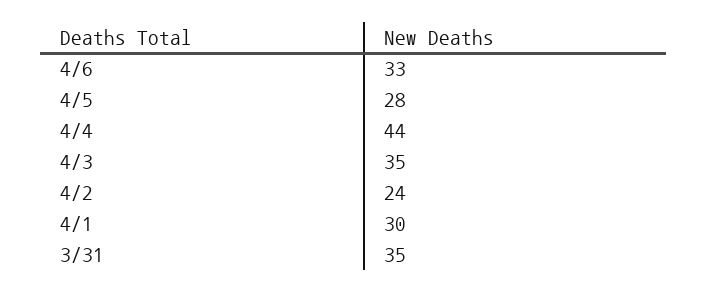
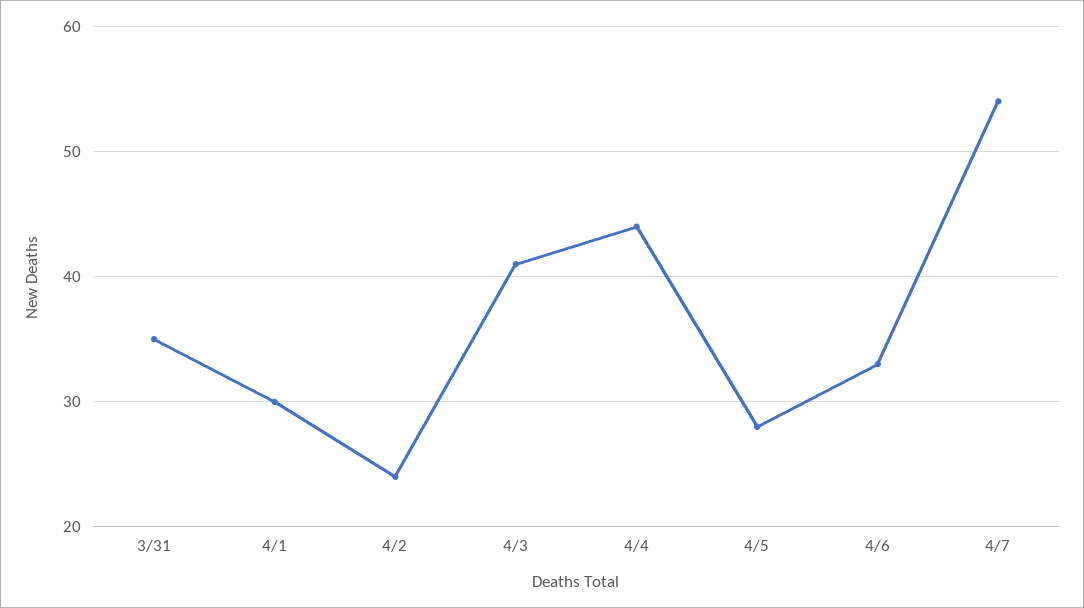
4/3: 35 -> 41
4/7: none -> 54

